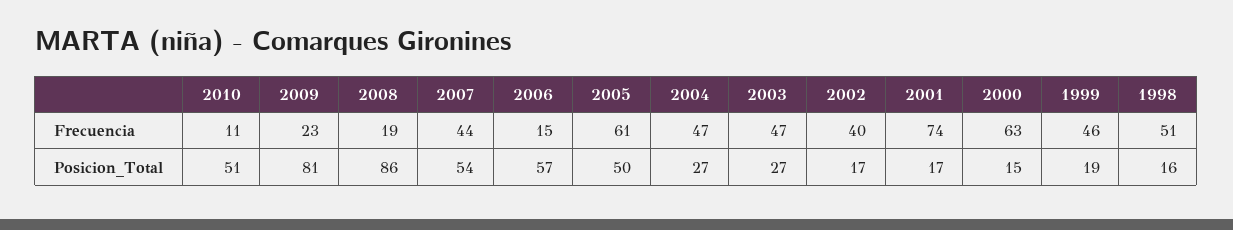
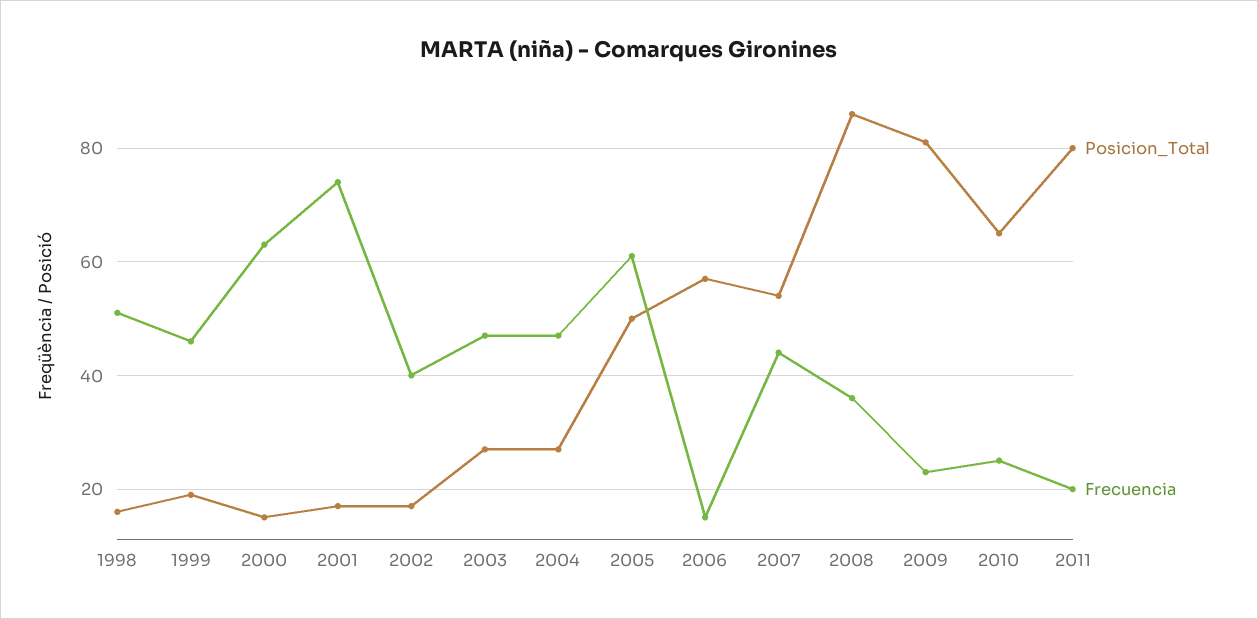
Frecuencia, 2010: 11 -> 25
Frecuencia, 2008: 19 -> 35
Posicion_Total, 2010: 51 -> 65
Posicion_Total, 2011: none -> 80
Frecuencia, 2011: none -> 20

